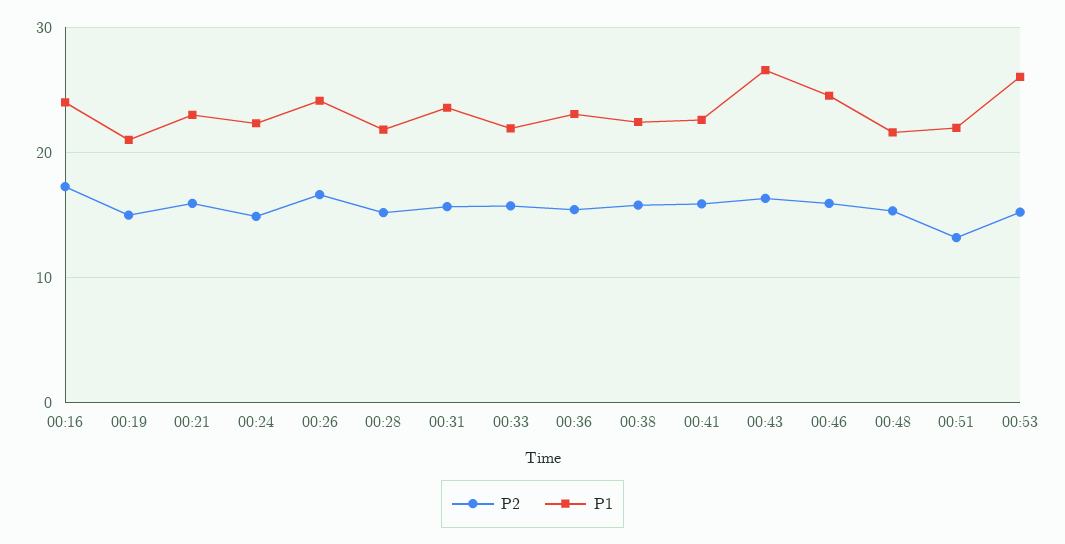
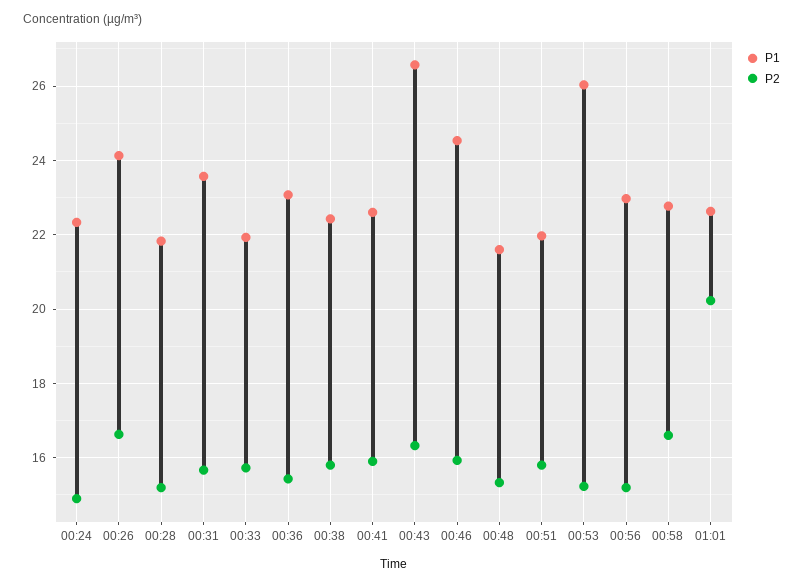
P2, 00:16: 17 -> none
P1, 00:16: 24 -> none
P2, 00:19: 15 -> none
P1, 00:19: 21 -> none
P2, 00:21: 16 -> none
P1, 00:21: 23 -> none
P2, 00:51: 13 -> 15.8
P1, 00:56: none -> 23
P2, 00:56: none -> 15.2
P1, 00:58: none -> 22.8
P2, 00:58: none -> 16.6
P1, 01:01: none -> 22.6
P2, 01:01: none -> 20.2

